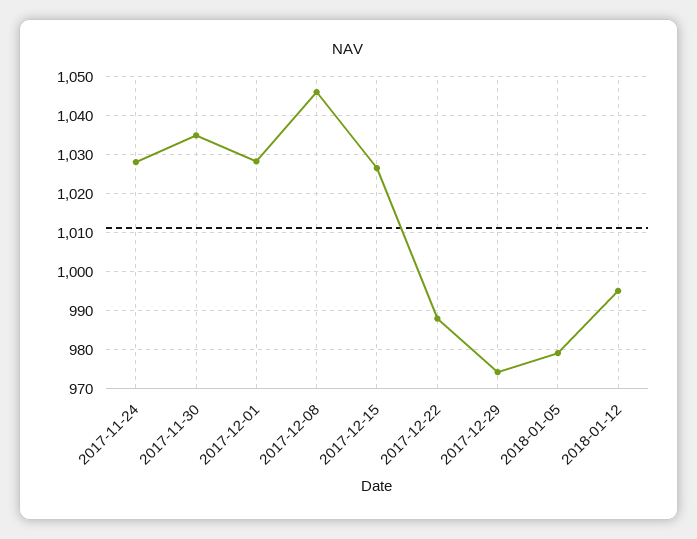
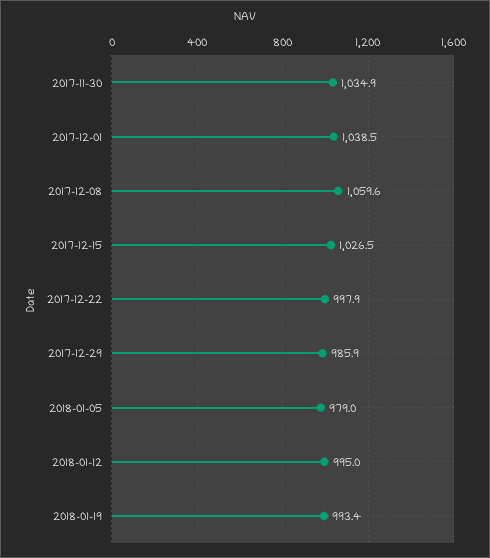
2017-11-24: 1028 -> none
2017-12-01: 1028 -> 1038.5
2017-12-08: 1046 -> 1059.6
2017-12-22: 988 -> 997.9
2017-12-29: 974 -> 985.9
2018-01-19: none -> 993.4

